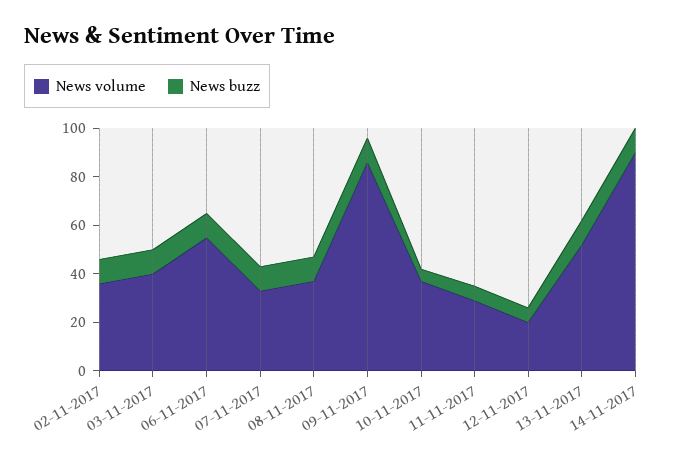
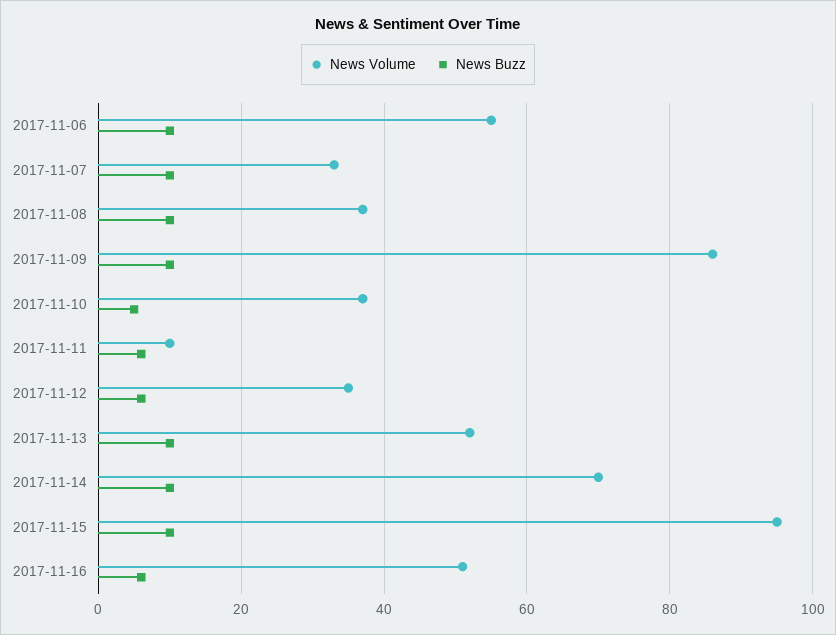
News volume, 02-11-2017: 35 -> none
News buzz, 02-11-2017: 10 -> none
News volume, 03-11-2017: 40 -> none
News buzz, 03-11-2017: 10 -> none
News volume, 11-11-2017: 30 -> 10
News volume, 12-11-2017: 20 -> 35
News volume, 14-11-2017: 90 -> 70
News volume, 2017-11-15: none -> 95
News buzz, 2017-11-15: none -> 10
News volume, 2017-11-16: none -> 50
News buzz, 2017-11-16: none -> 5

